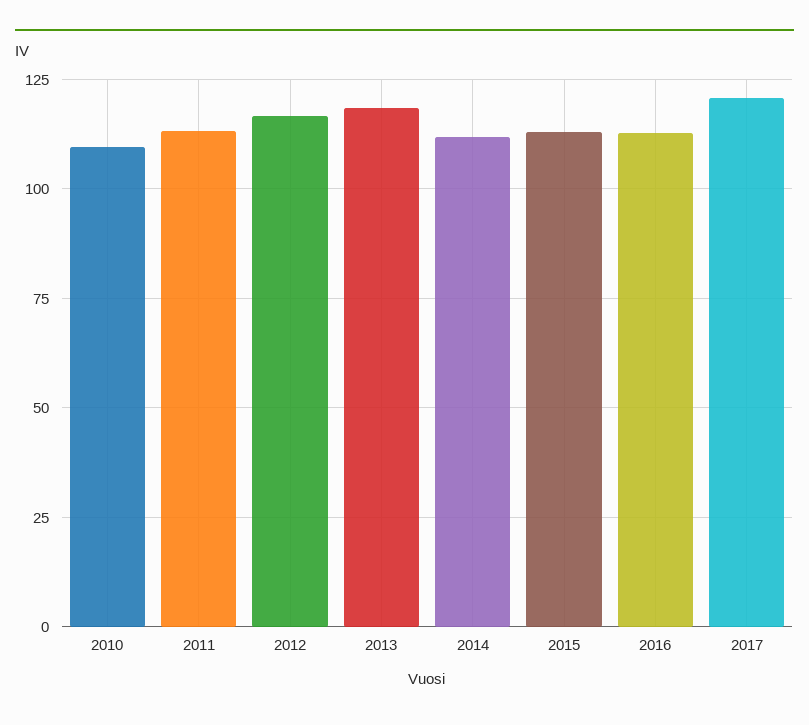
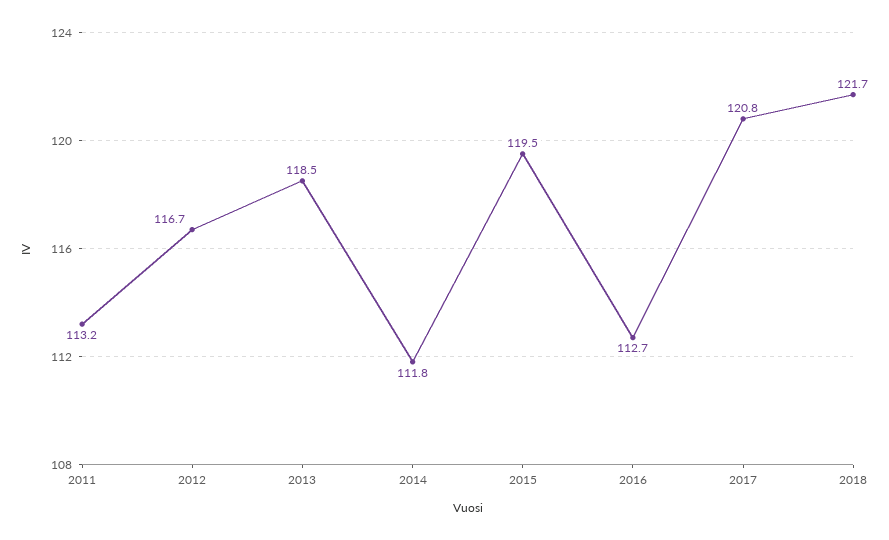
2010: 110 -> none
2015: 112.5 -> 119.5
2018: none -> 121.7

